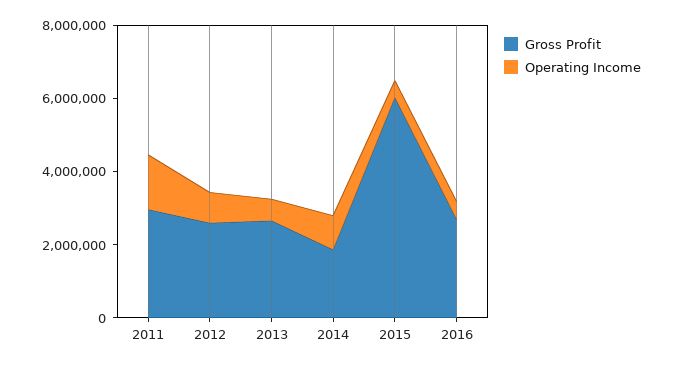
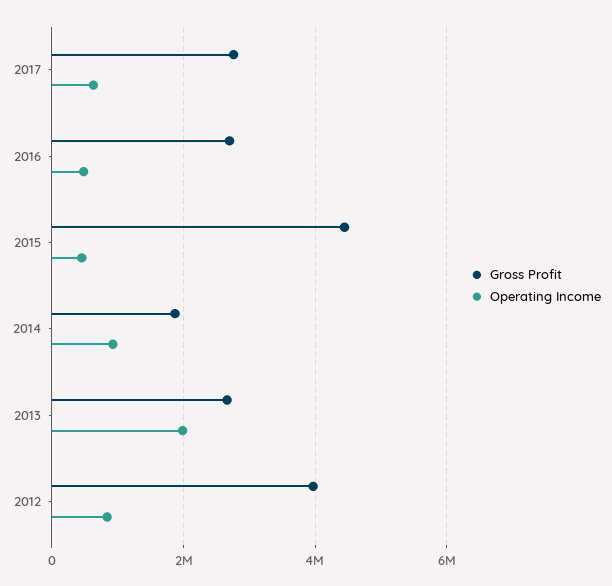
Gross Profit, 2011: 3000000 -> none
Operating Income, 2011: 1500000 -> none
Gross Profit, 2012: 2500000 -> 4000000
Operating Income, 2013: 500000 -> 2000000
Gross Profit, 2015: 6000000 -> 4400000
Gross Profit, 2017: none -> 2800000
Operating Income, 2017: none -> 600000

